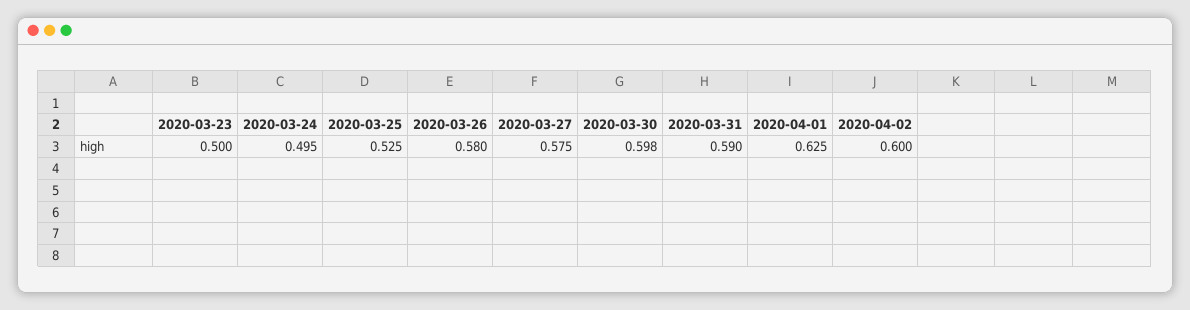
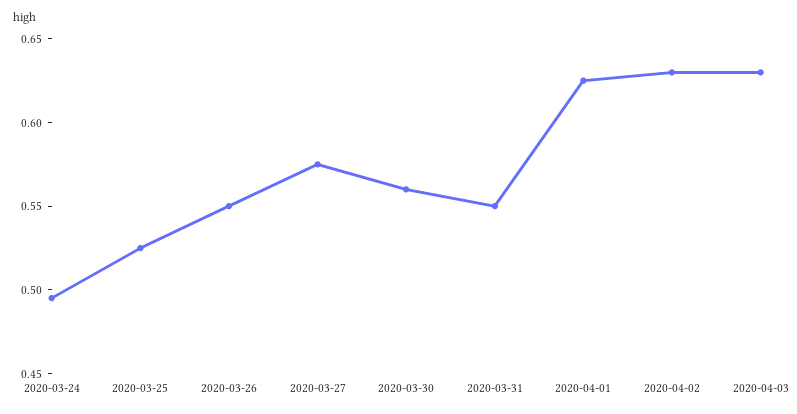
2020-03-23: 0.5 -> none
2020-03-26: 0.58 -> 0.55
2020-03-30: 0.598 -> 0.56
2020-03-31: 0.59 -> 0.55
2020-04-02: 0.6 -> 0.63
2020-04-03: none -> 0.63

